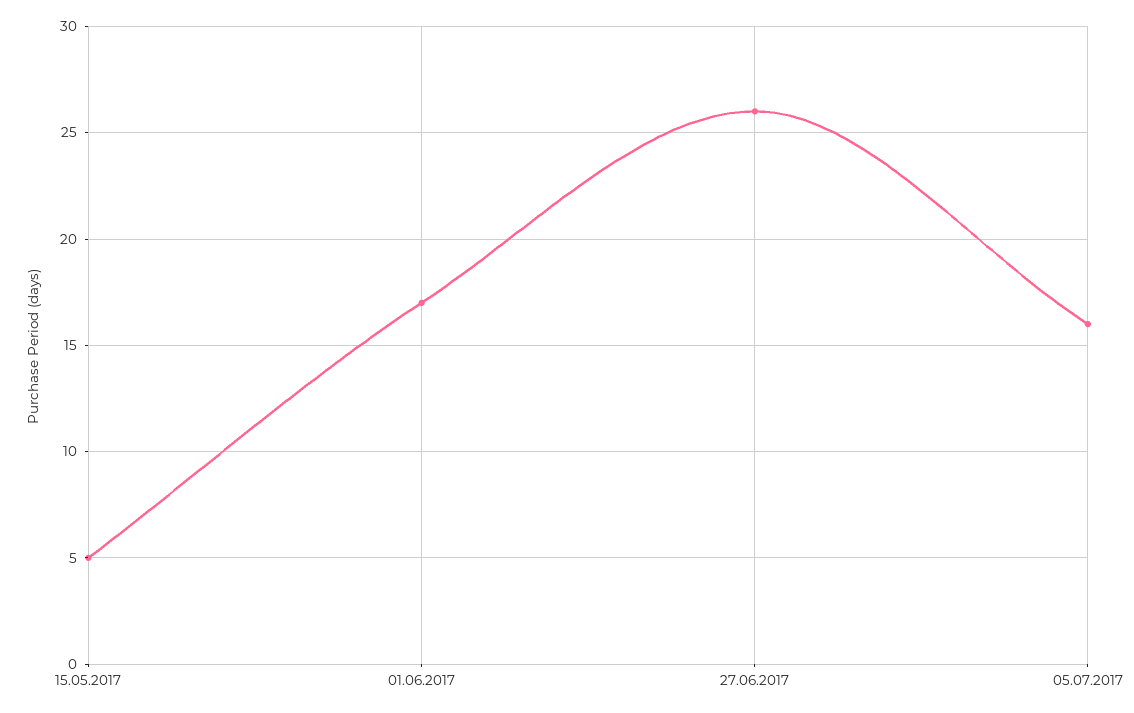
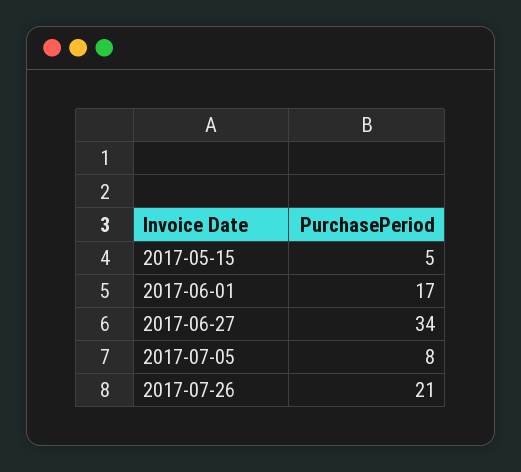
27.06.2017: 26 -> 34
05.07.2017: 16 -> 8
2017-07-26: none -> 21

